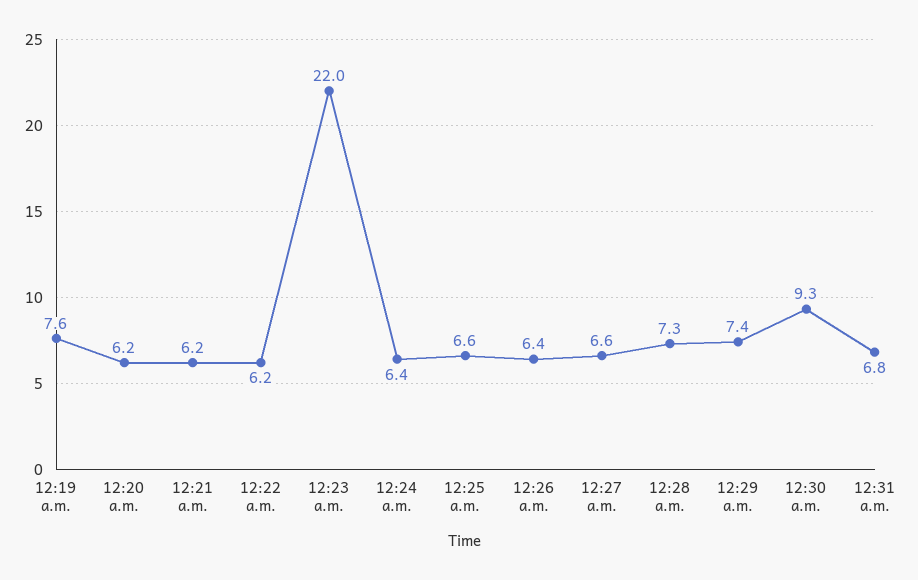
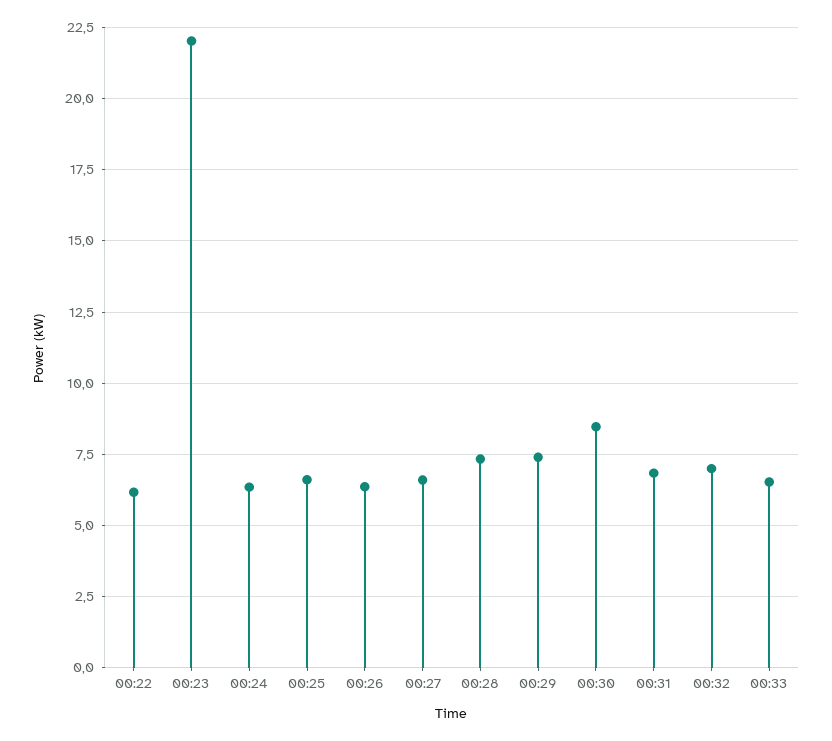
12:19 a.m.: 7.6 -> none
12:20 a.m.: 6.2 -> none
12:21 a.m.: 6.2 -> none
12:30 a.m.: 9.3 -> 8.5
00:32: none -> 7
00:33: none -> 6.5

